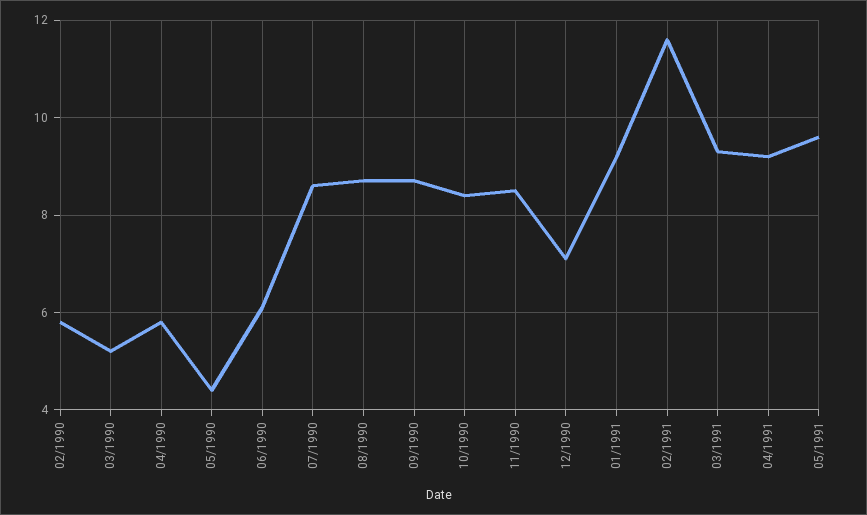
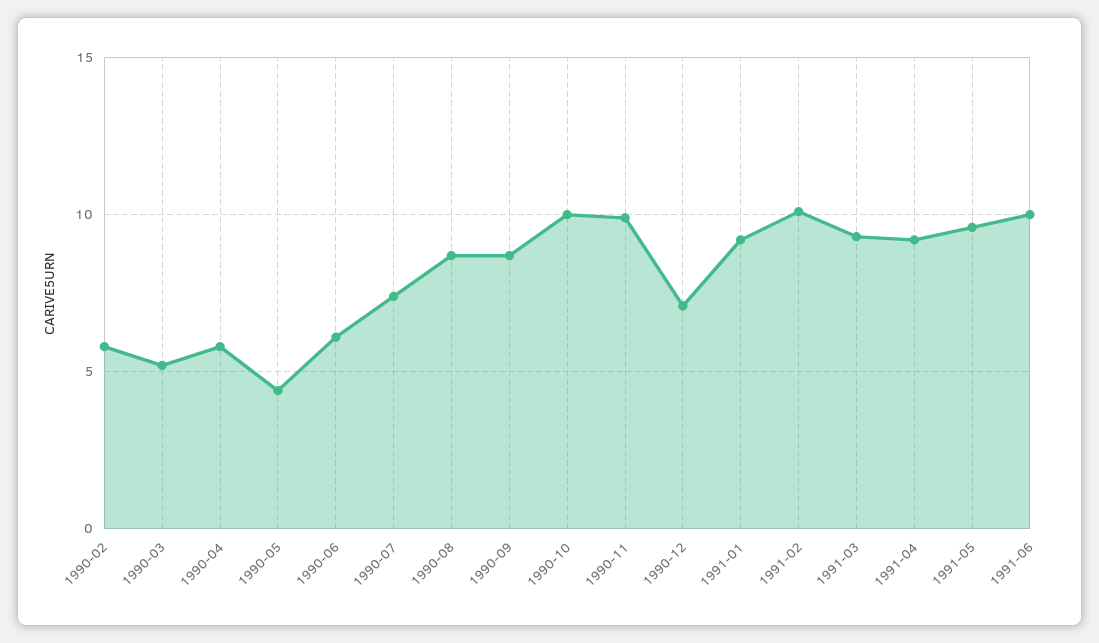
07/1990: 8.5 -> 7.5
10/1990: 8.5 -> 10
11/1990: 8.5 -> 10
02/1991: 11.5 -> 10
1991-06: none -> 10

